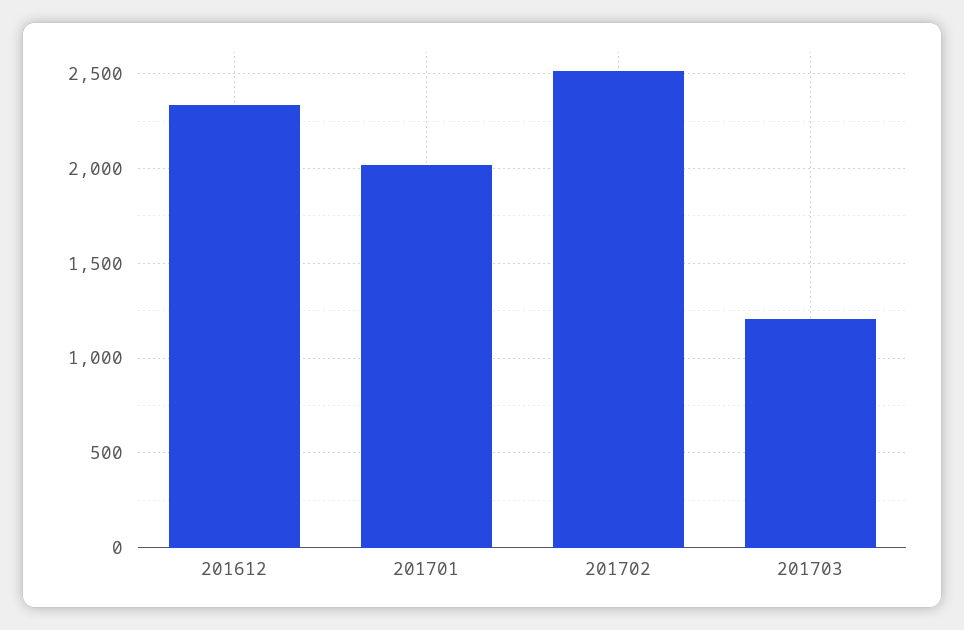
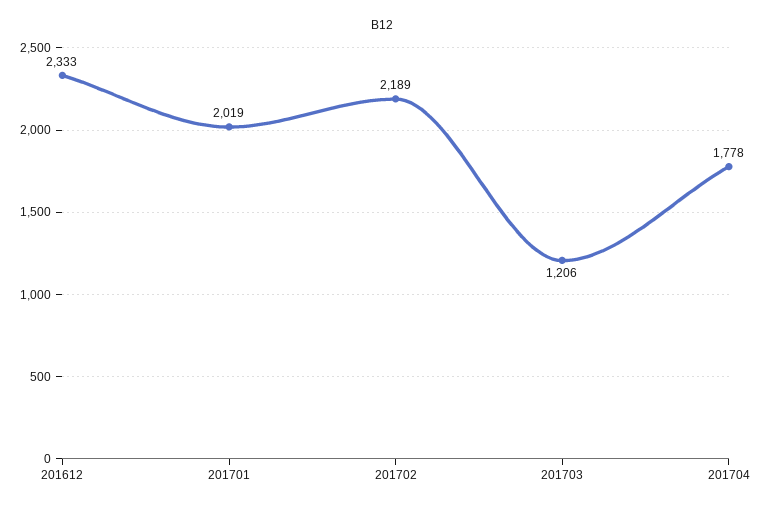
201702: 2500 -> 2189
201704: none -> 1778

